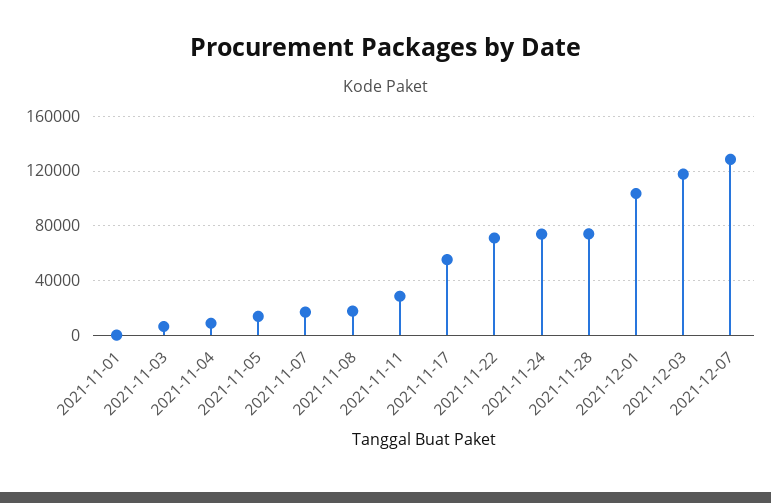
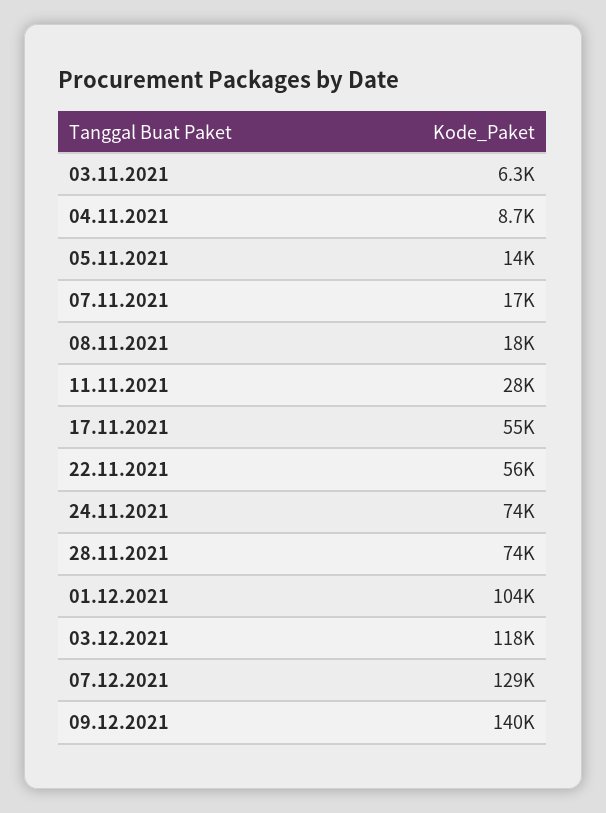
2021-11-01: 0 -> none
2021-11-22: 70000 -> 56000
09.12.2021: none -> 140000

